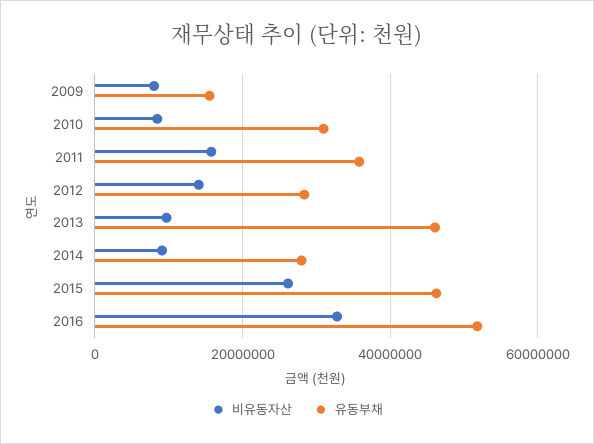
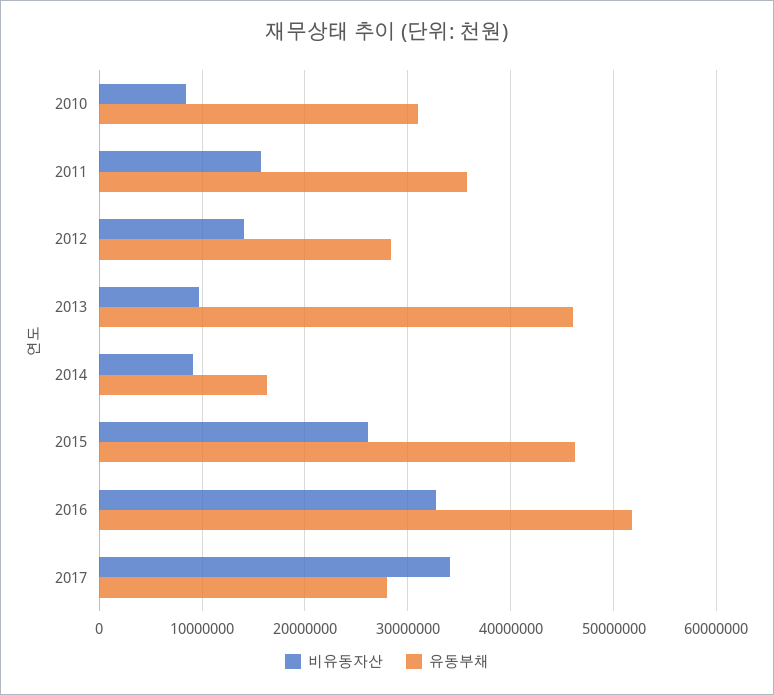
비유동자산, 2009: 8000000 -> none
유동부채, 2009: 16000000 -> none
유동부채, 2014: 28000000 -> 16000000
비유동자산, 2017: none -> 34000000
유동부채, 2017: none -> 28000000

